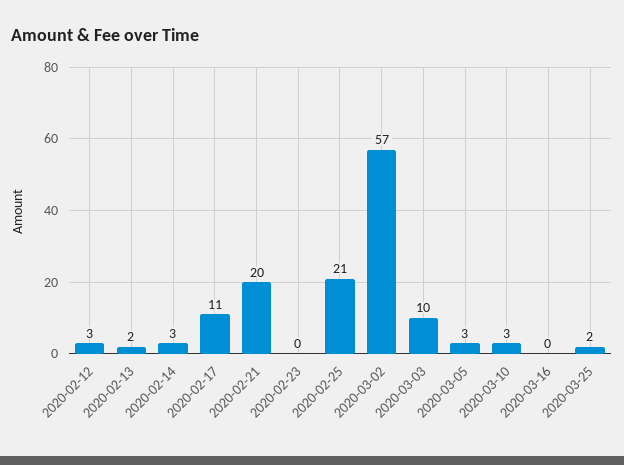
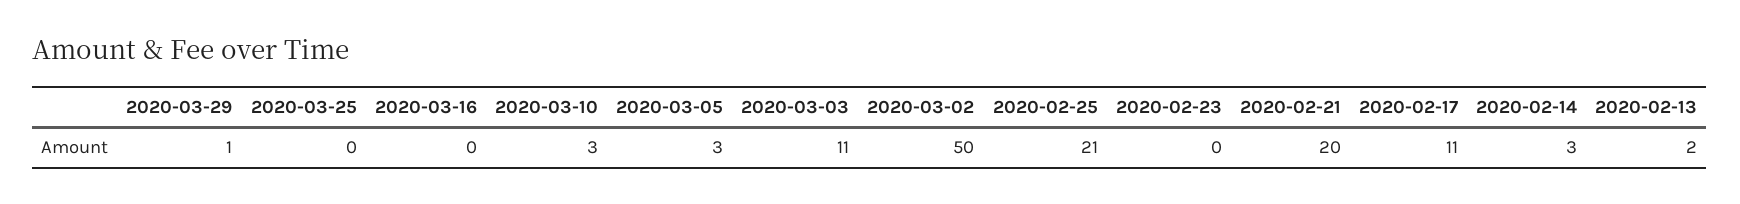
2020-02-12: 3 -> none
2020-03-02: 57 -> 50
2020-03-03: 10 -> 11
2020-03-25: 2 -> 0
2020-03-29: none -> 1

